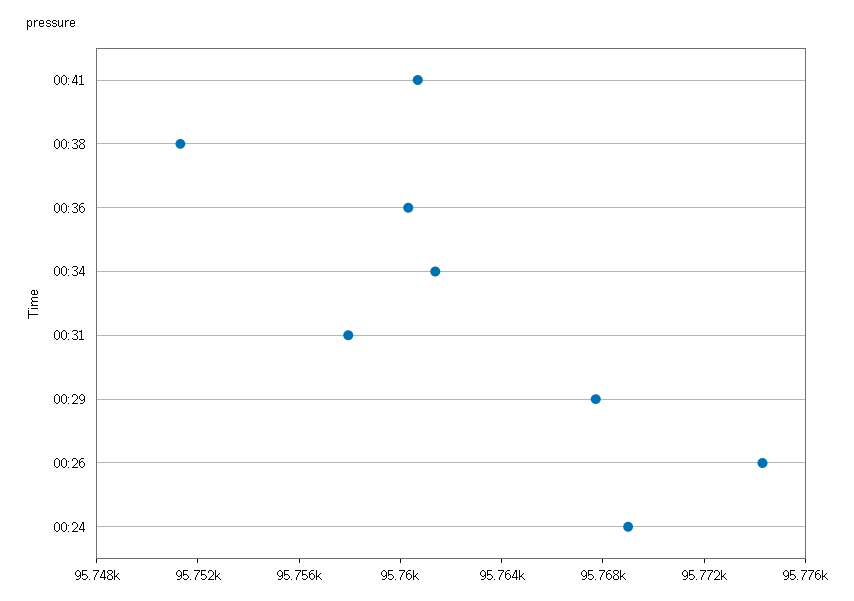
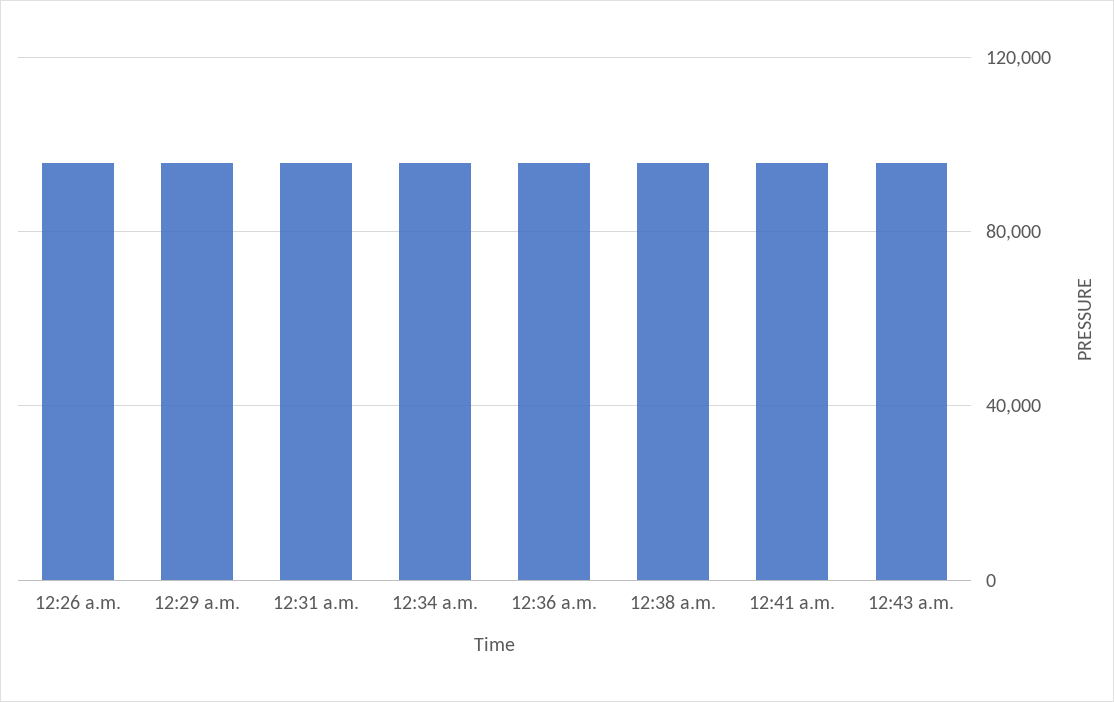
00:24: 95769 -> none
12:43 a.m.: none -> 95000

